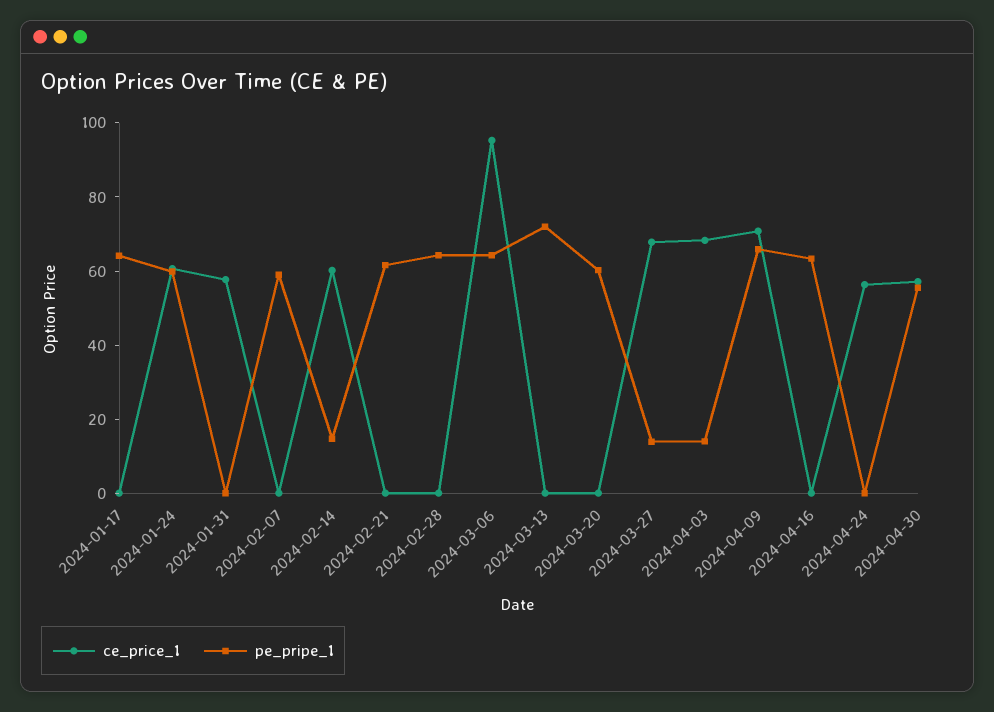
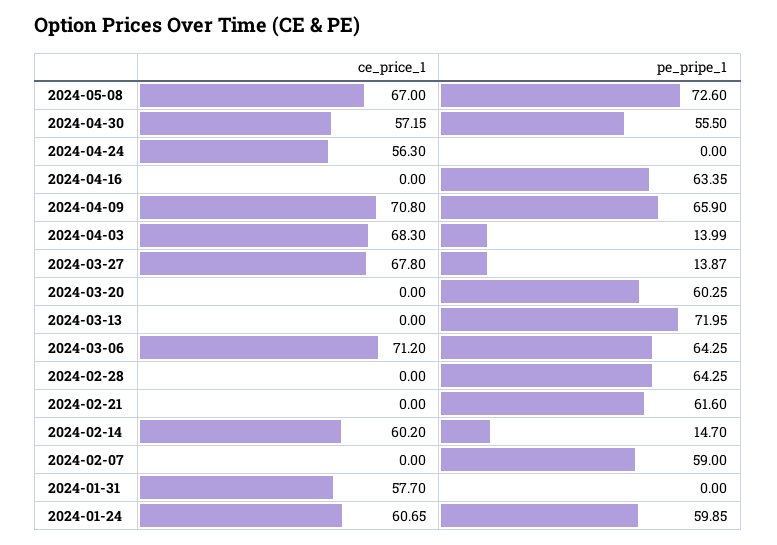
ce_price_1, 2024-01-17: 0 -> none
pe_pripe_1, 2024-01-17: 65 -> none
ce_price_1, 2024-03-06: 95 -> 71.2
ce_price_1, 2024-05-08: none -> 67
pe_pripe_1, 2024-05-08: none -> 72.6

